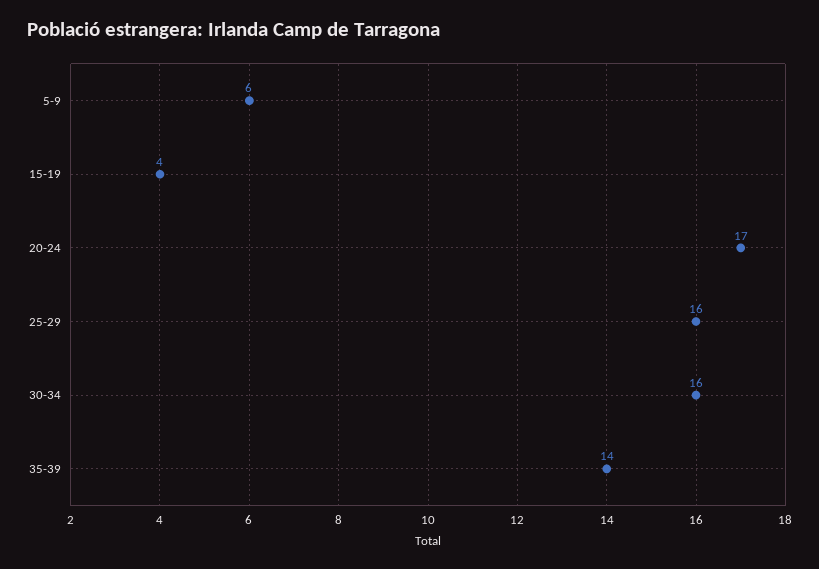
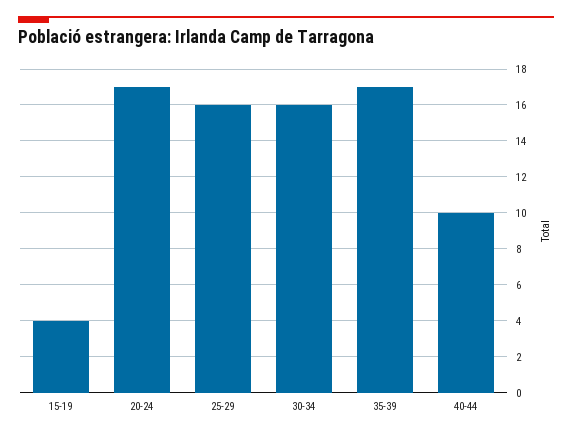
5-9: 6 -> none
35-39: 14 -> 17
40-44: none -> 10

